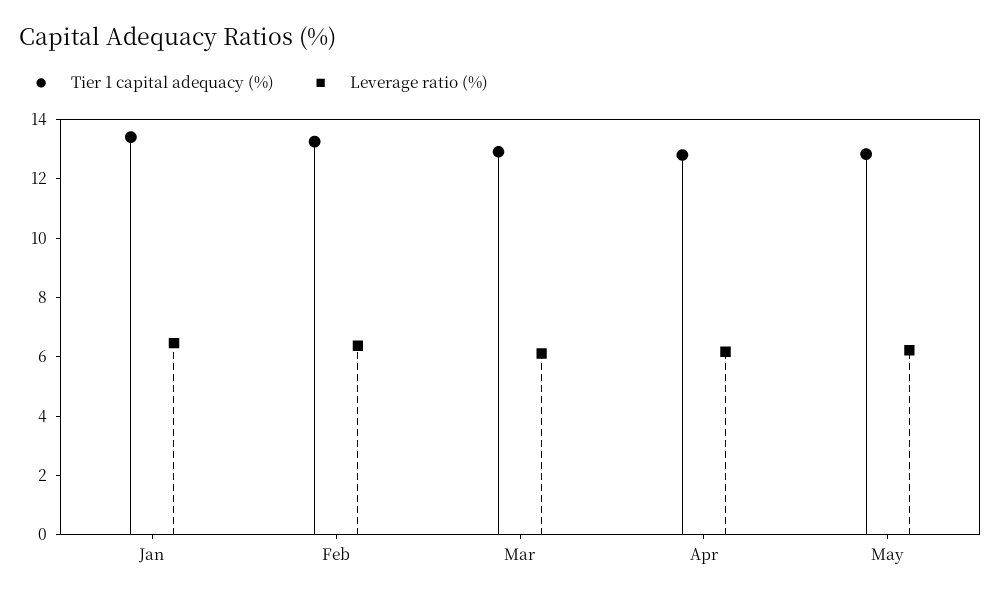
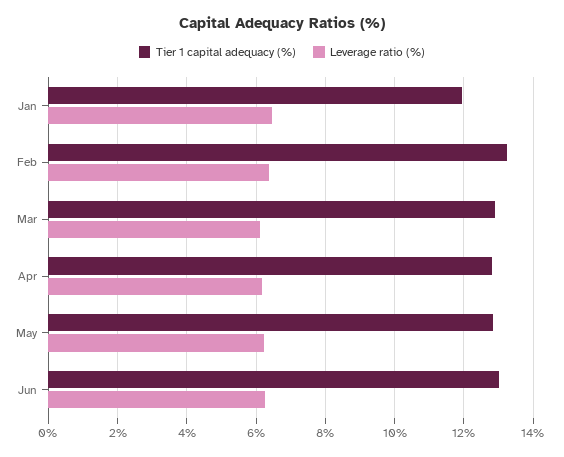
Tier 1 capital adequacy (%), Jan: 13.5 -> 12
Tier 1 capital adequacy (%), Jun: none -> 13
Leverage ratio (%), Jun: none -> 6.2

